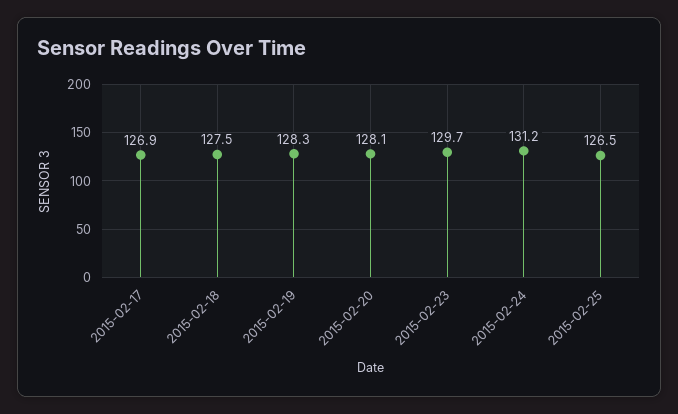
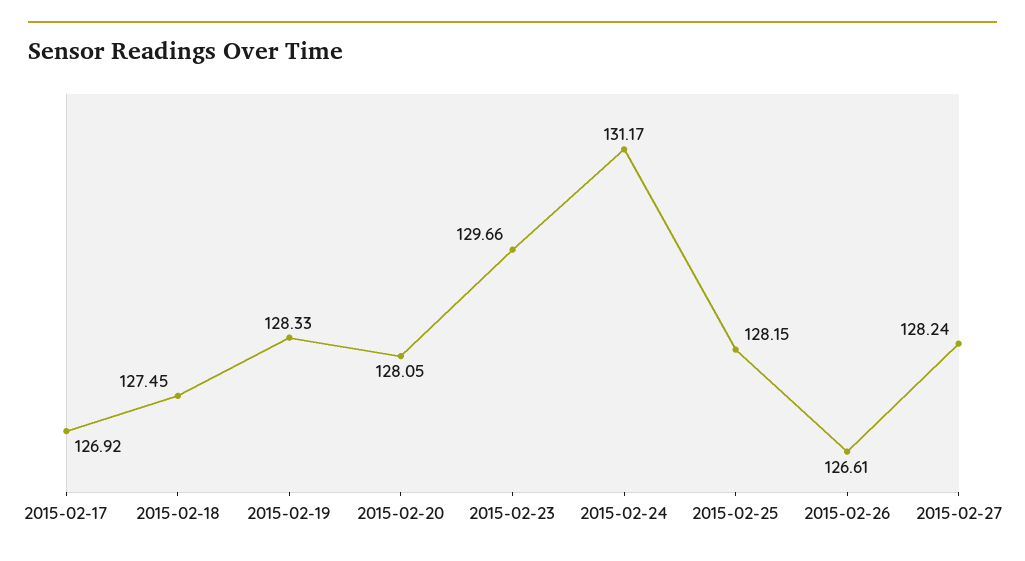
2015-02-25: 126.5 -> 128.15
2015-02-26: none -> 126.61
2015-02-27: none -> 128.24

